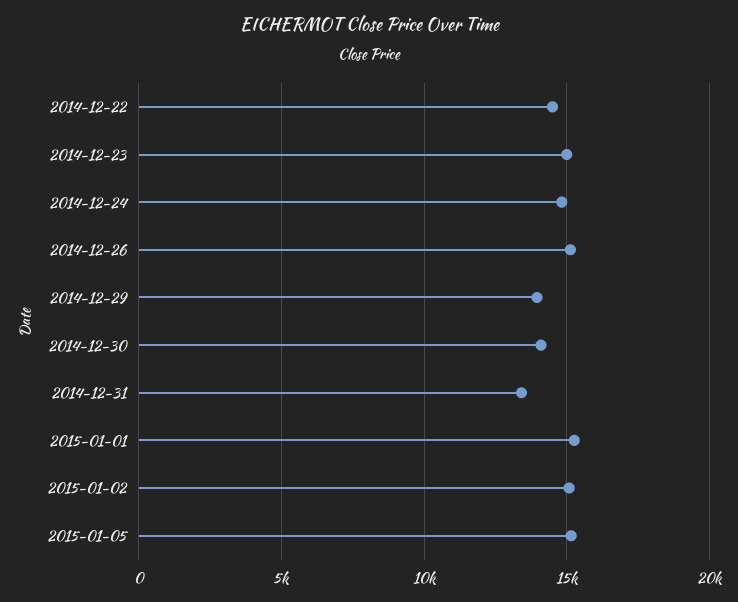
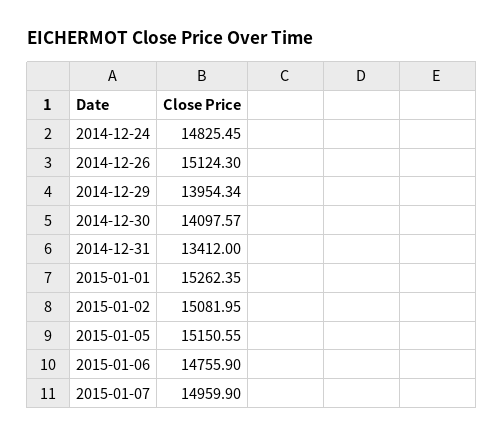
2014-12-22: 14500 -> none
2014-12-23: 15000 -> none
2015-01-06: none -> 14755.9
2015-01-07: none -> 14959.9

